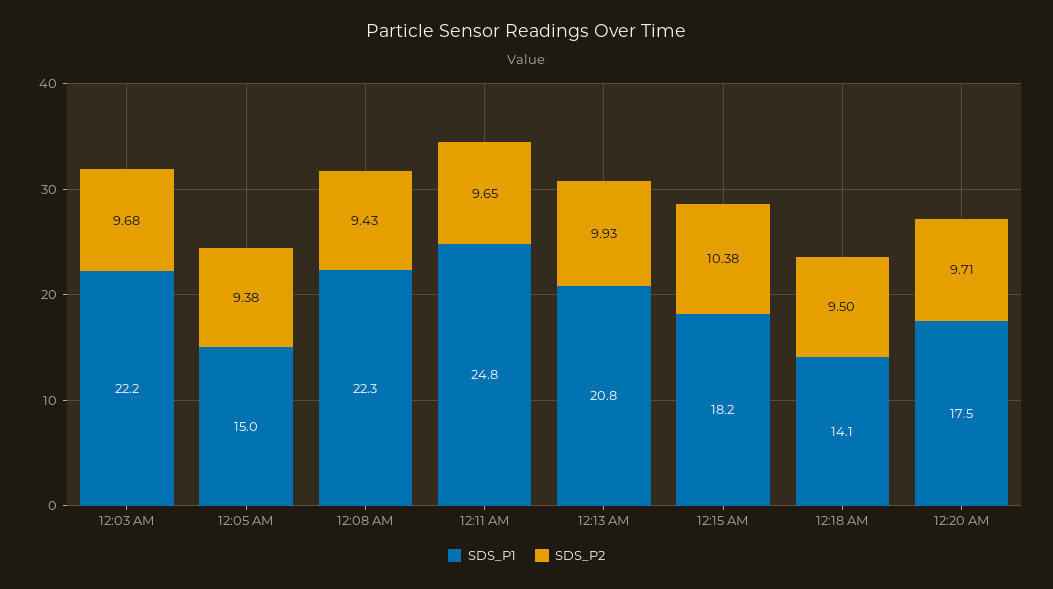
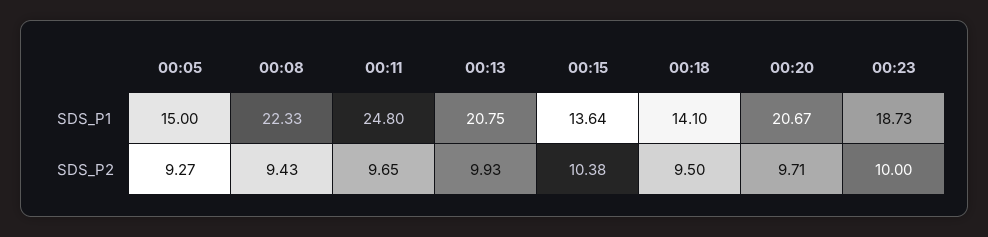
SDS_P1, 12:03 AM: 22.2 -> none
SDS_P2, 12:03 AM: 9.68 -> none
SDS_P2, 12:05 AM: 9.38 -> 9.27
SDS_P1, 12:15 AM: 18.2 -> 13.64
SDS_P1, 12:20 AM: 17.5 -> 20.67
SDS_P1, 00:23: none -> 18.73
SDS_P2, 00:23: none -> 10

